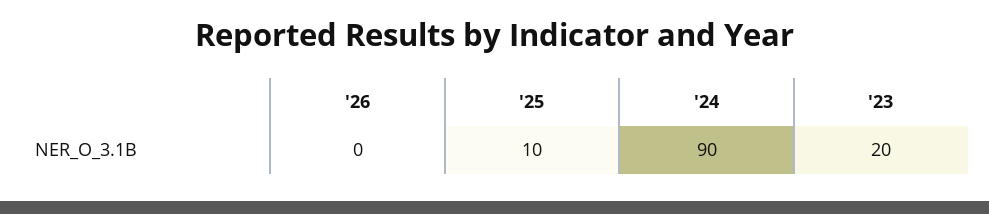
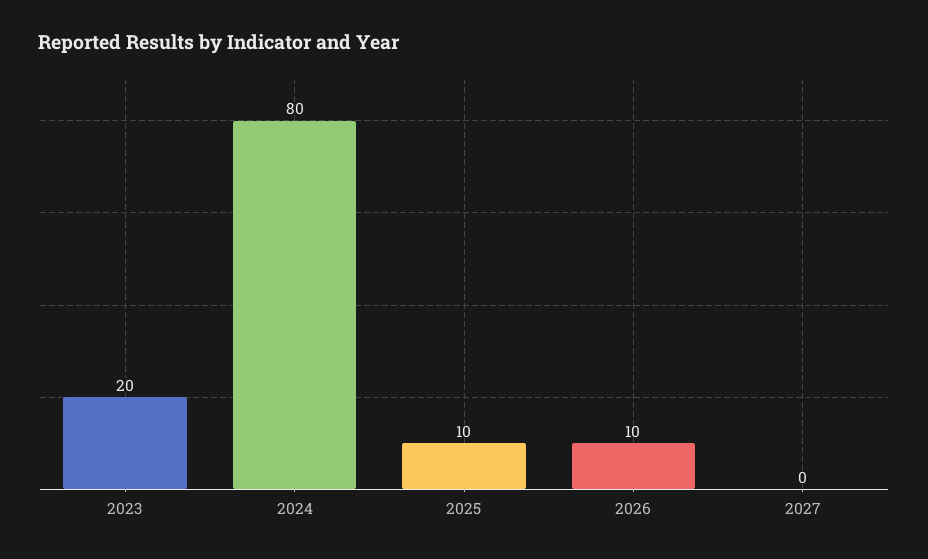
'26: 0 -> 10
'24: 90 -> 80
2027: none -> 0

